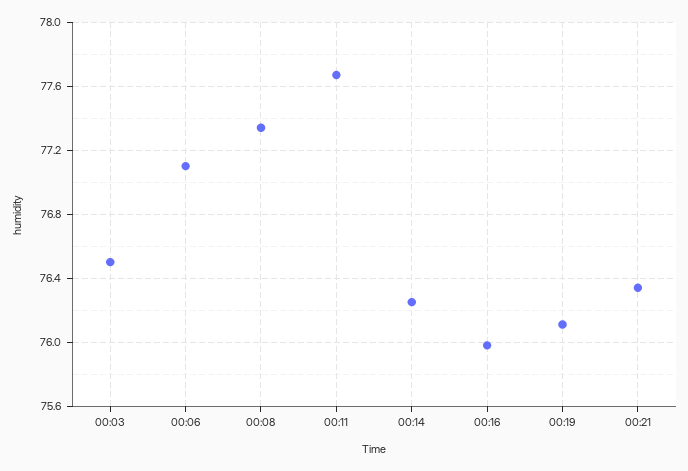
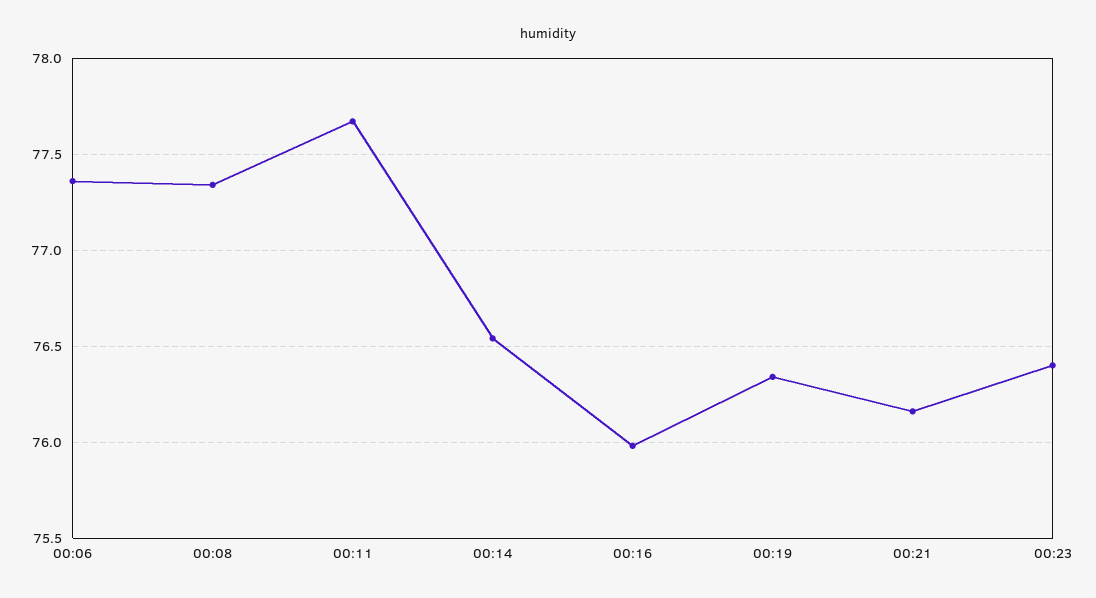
00:03: 76.5 -> none
00:06: 77.1 -> 77.35
00:14: 76.25 -> 76.55
00:19: 76.1 -> 76.35
00:21: 76.35 -> 76.15
00:23: none -> 76.4

